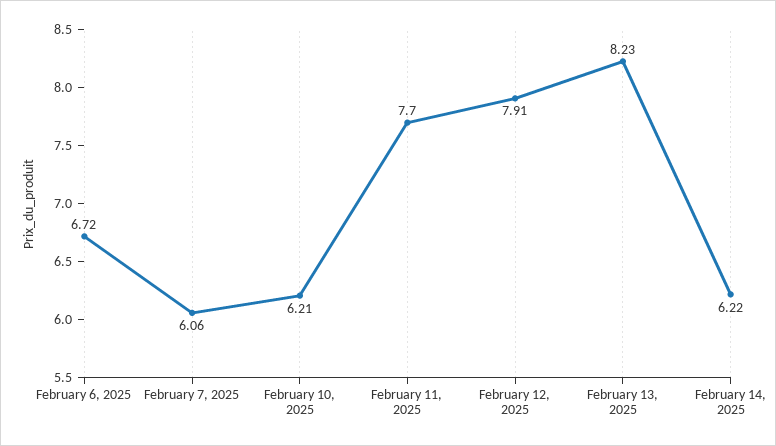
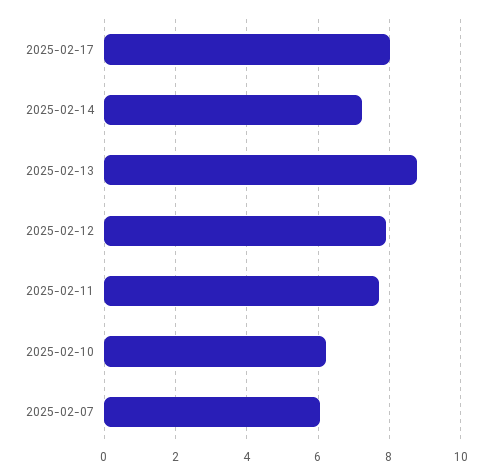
February 6, 2025: 6.72 -> none
February 13, 2025: 8.23 -> 8.8
February 14, 2025: 6.22 -> 7.2
2025-02-17: none -> 8

